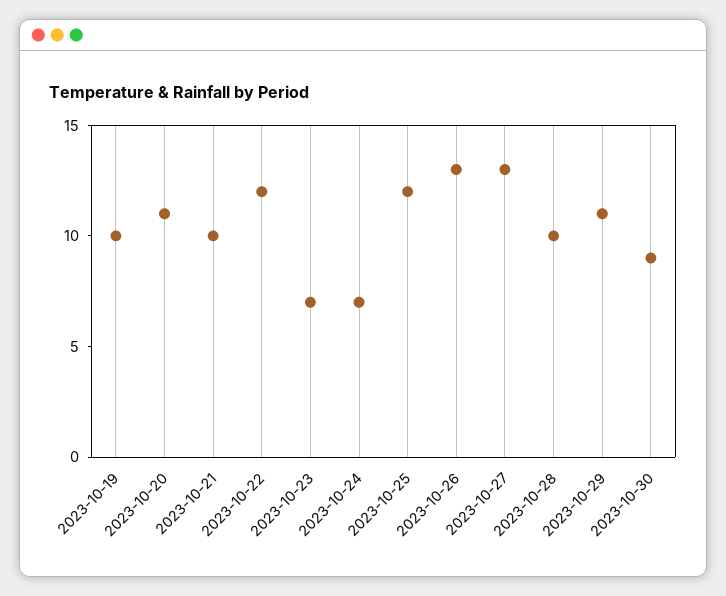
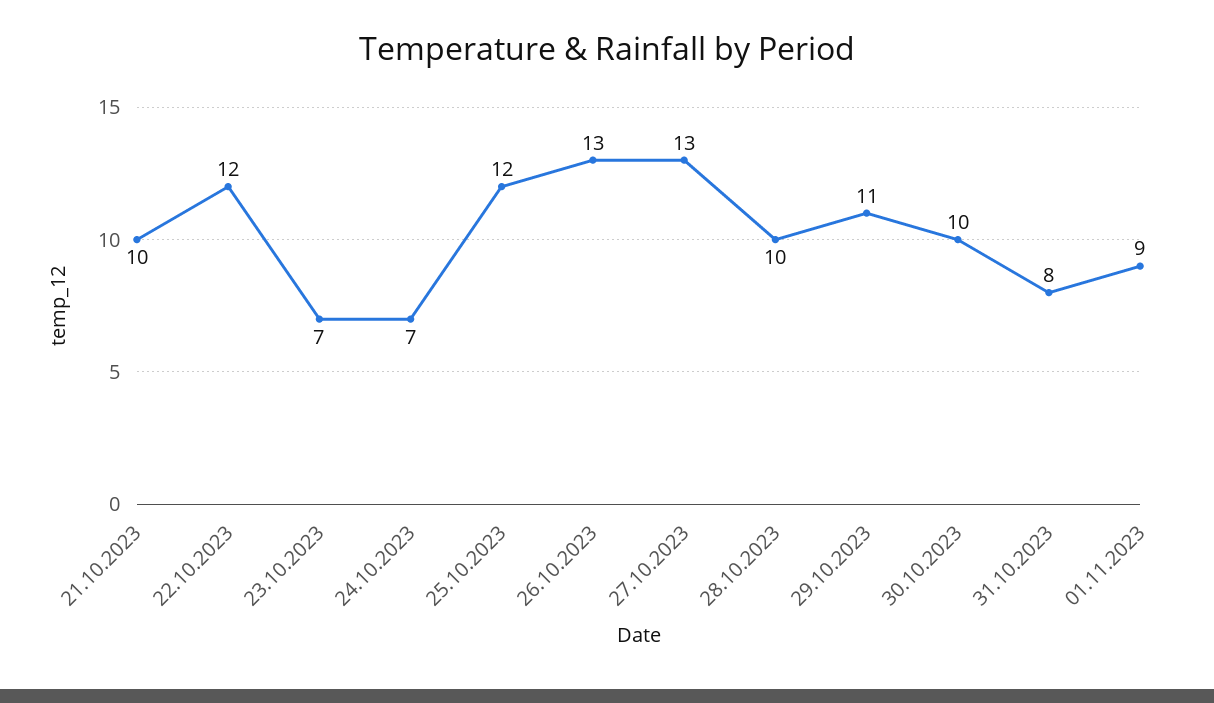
2023-10-19: 10 -> none
2023-10-20: 11 -> none
2023-10-30: 9 -> 10
31.10.2023: none -> 8
01.11.2023: none -> 9

